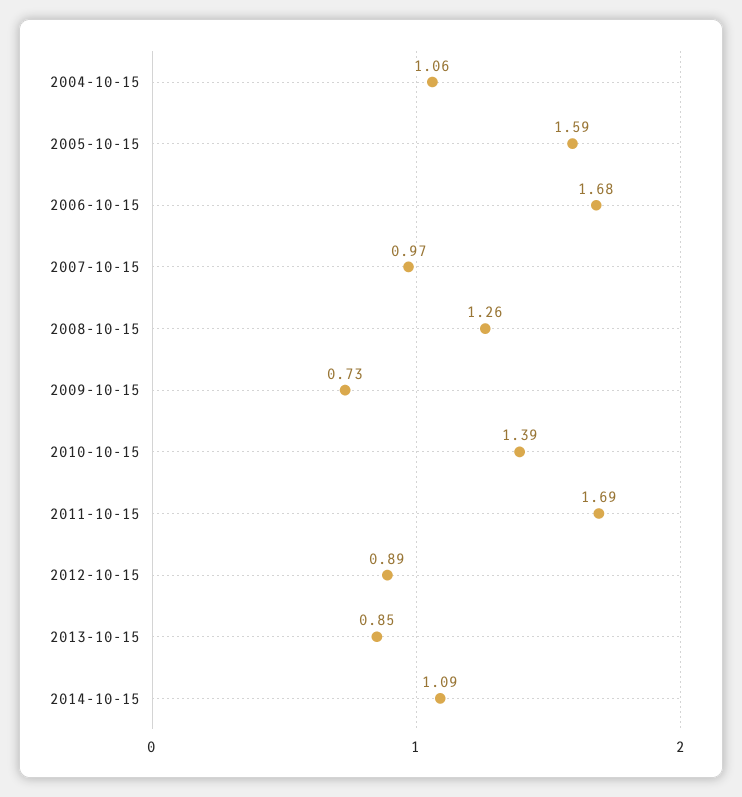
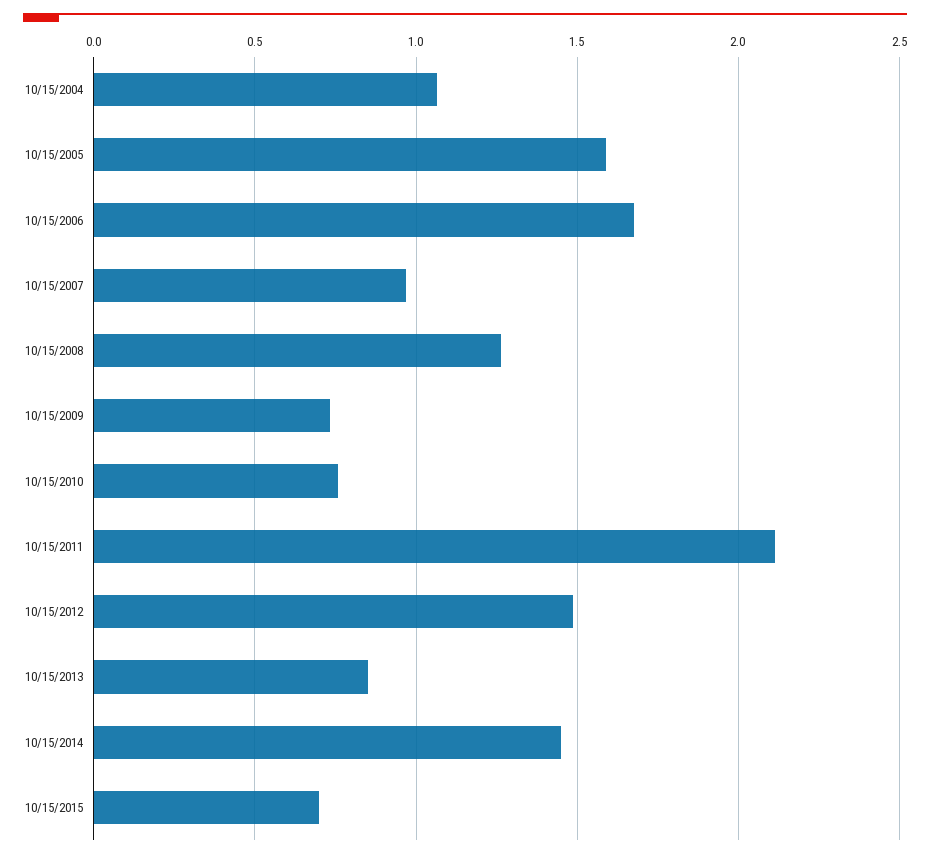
2010-10-15: 1.39 -> 0.75
2011-10-15: 1.69 -> 2.1
2012-10-15: 0.89 -> 1.5
2014-10-15: 1.09 -> 1.45
10/15/2015: none -> 0.7

